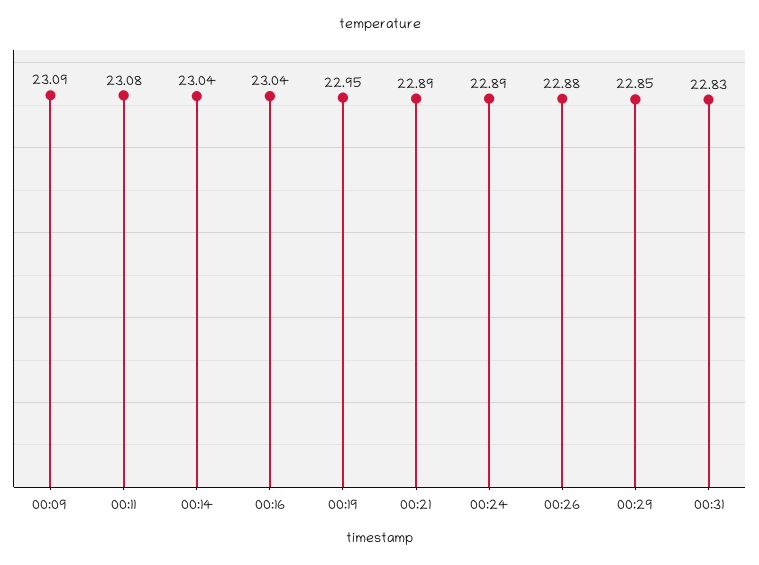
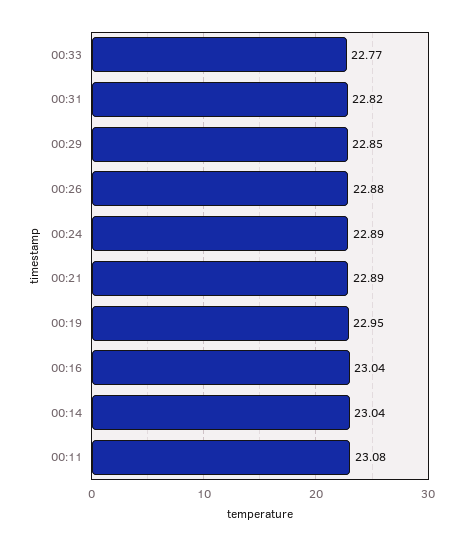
00:09: 23.09 -> none
00:31: 22.83 -> 22.82
00:33: none -> 22.77

